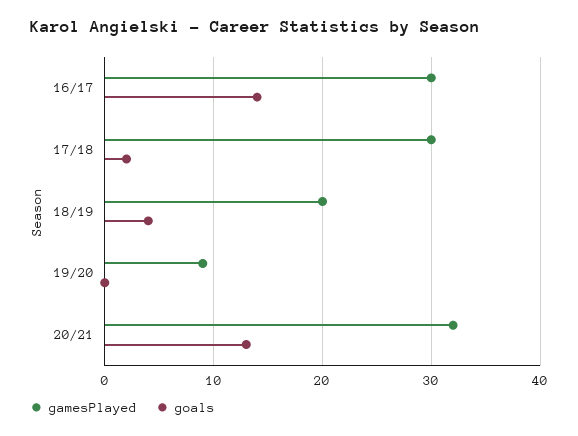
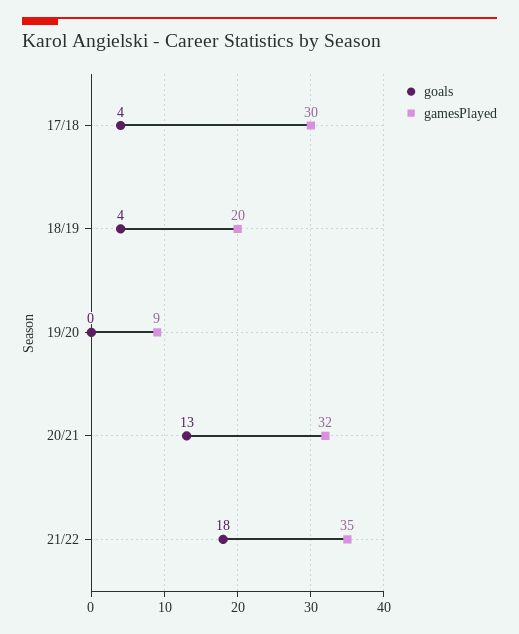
gamesPlayed, 16/17: 30 -> none
goals, 16/17: 14 -> none
goals, 17/18: 2 -> 4
goals, 21/22: none -> 18
gamesPlayed, 21/22: none -> 35

